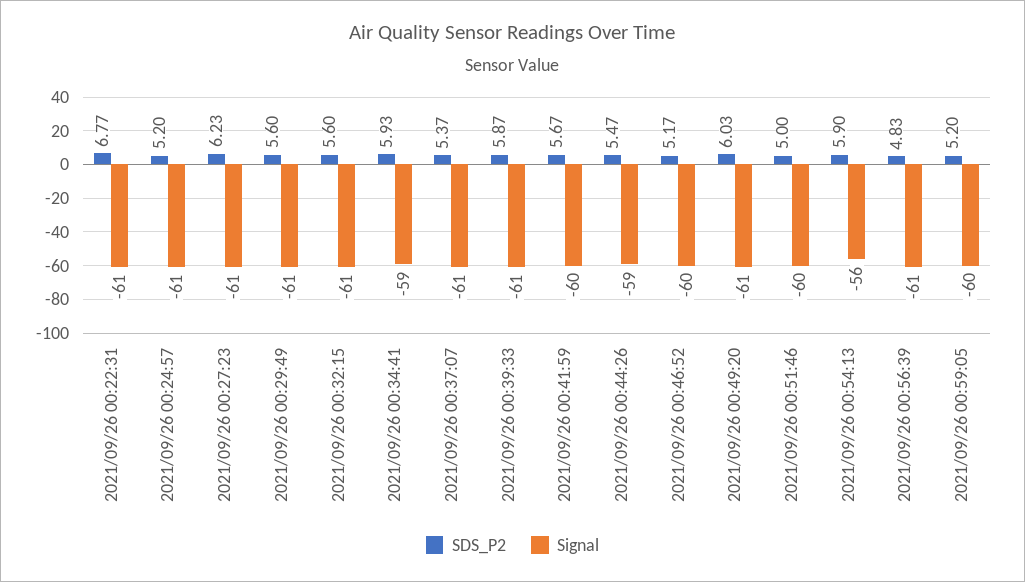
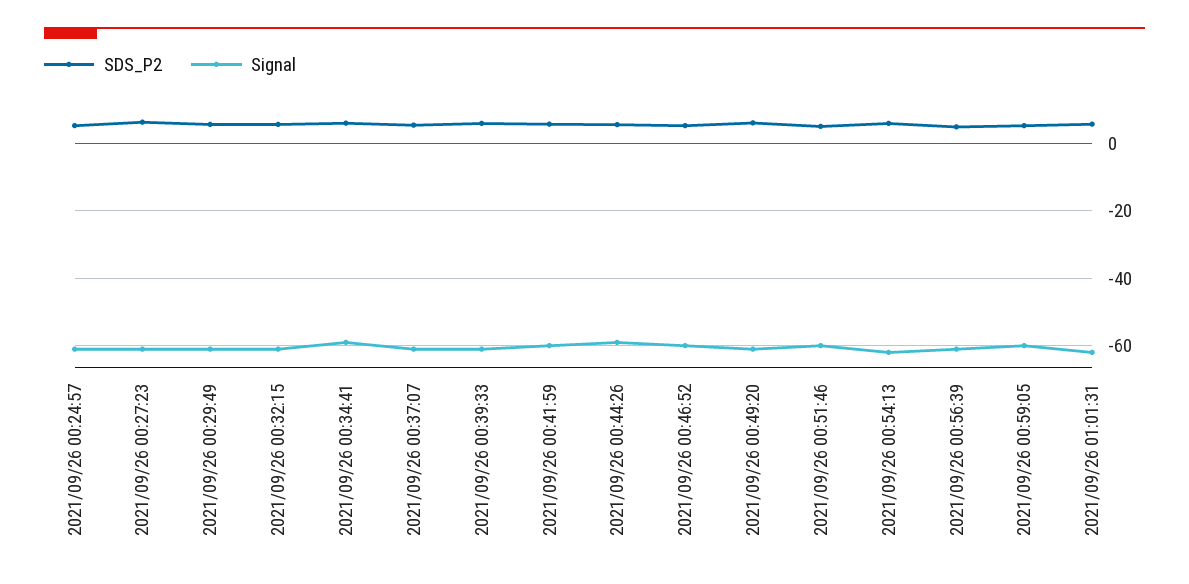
SDS_P2, 2021/09/26 00:22:31: 6.77 -> none
Signal, 2021/09/26 00:22:31: -61 -> none
Signal, 2021/09/26 00:54:13: -56 -> -62
SDS_P2, 2021/09/26 01:01:31: none -> 6
Signal, 2021/09/26 01:01:31: none -> -62

